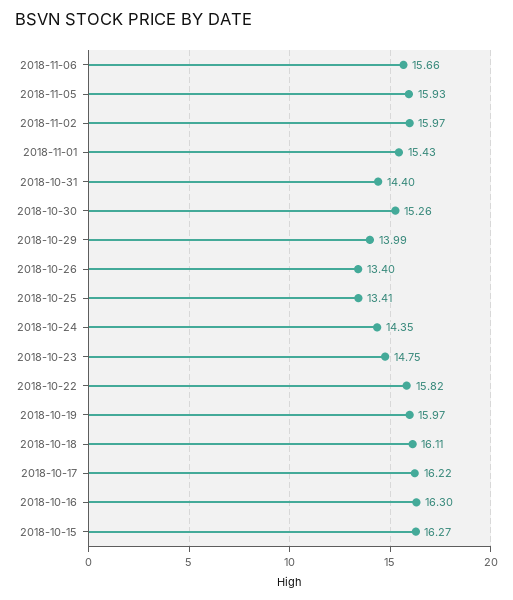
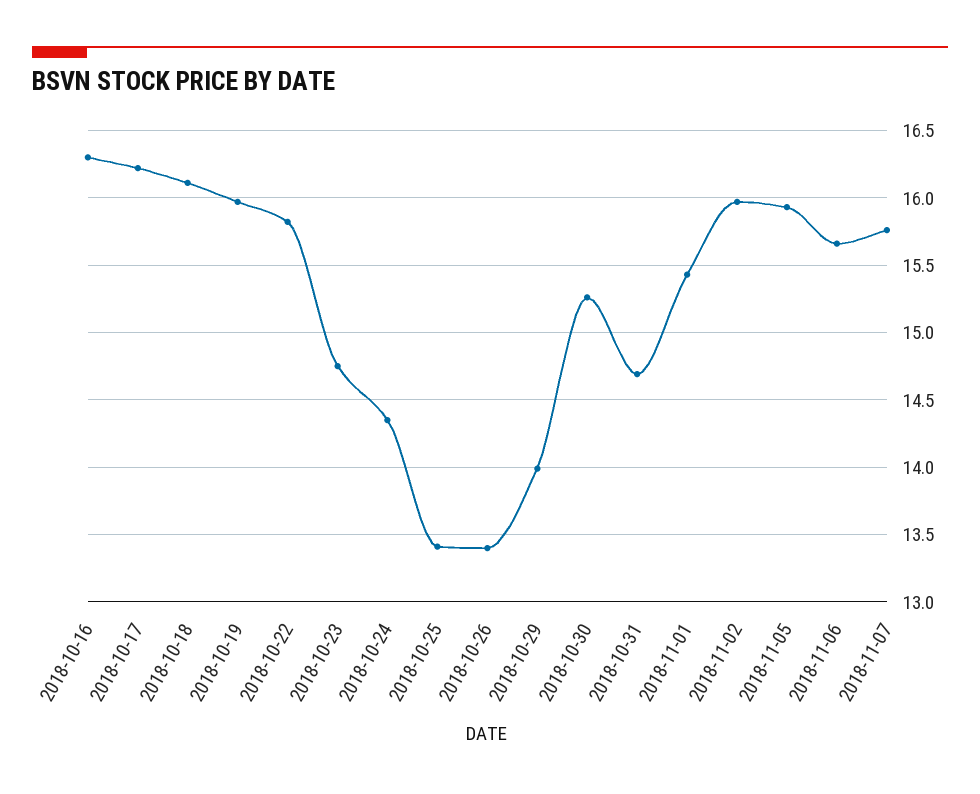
2018-10-31: 14.4 -> 14.7
2018-10-15: 16.27 -> none
2018-11-07: none -> 15.75

